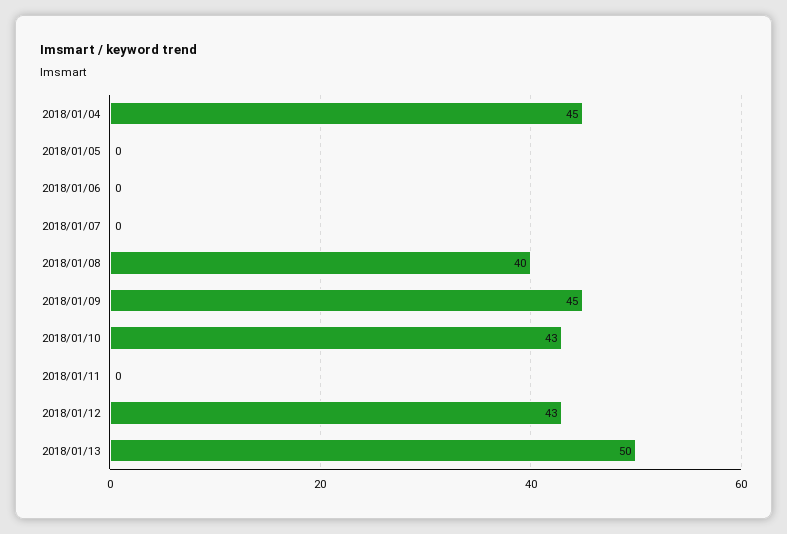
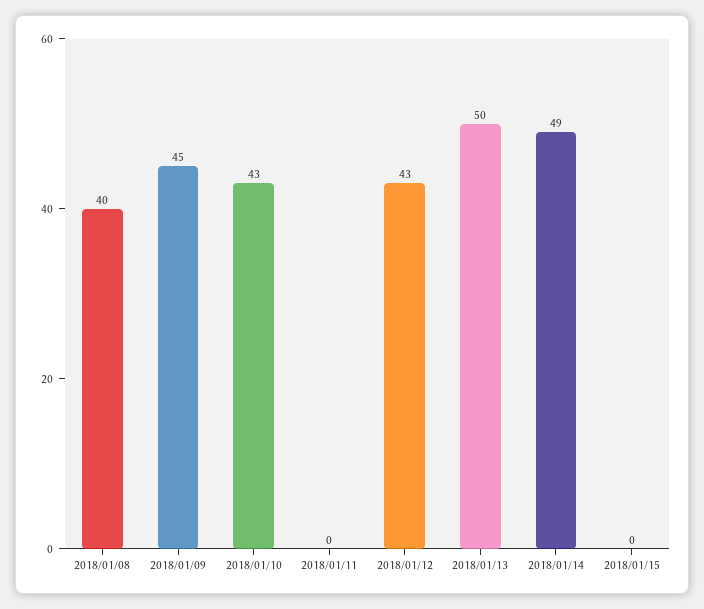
2018/01/04: 45 -> none
2018/01/05: 0 -> none
2018/01/06: 0 -> none
2018/01/07: 0 -> none
2018/01/14: none -> 49
2018/01/15: none -> 0

